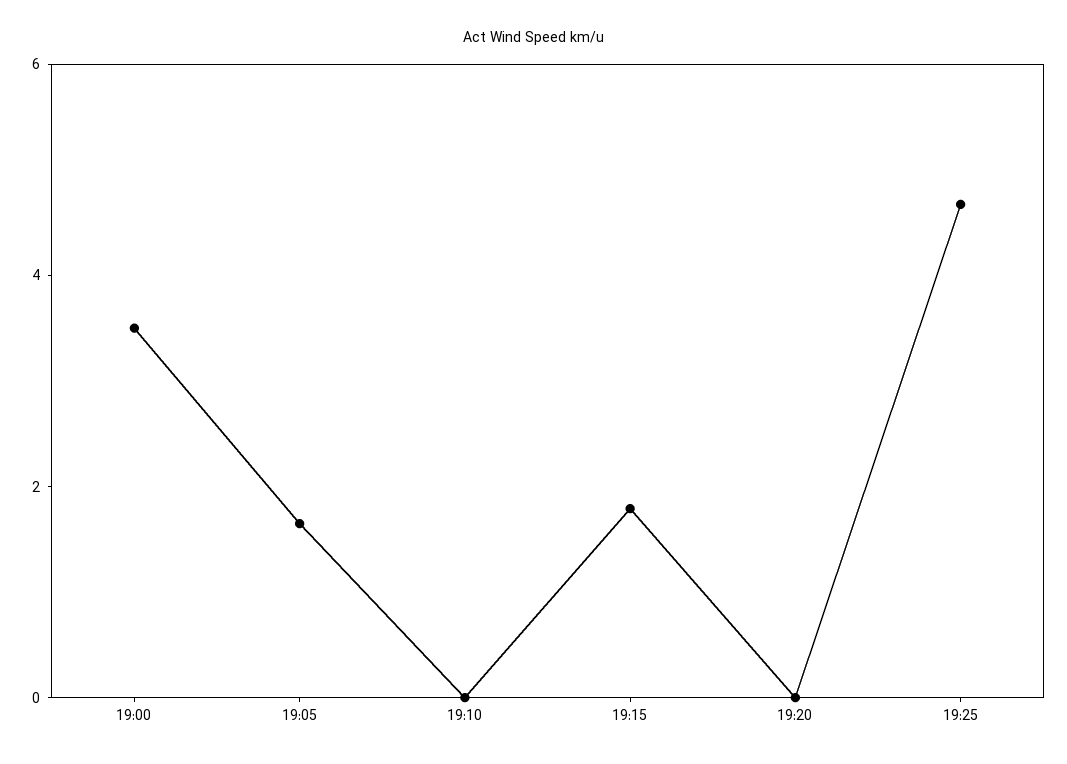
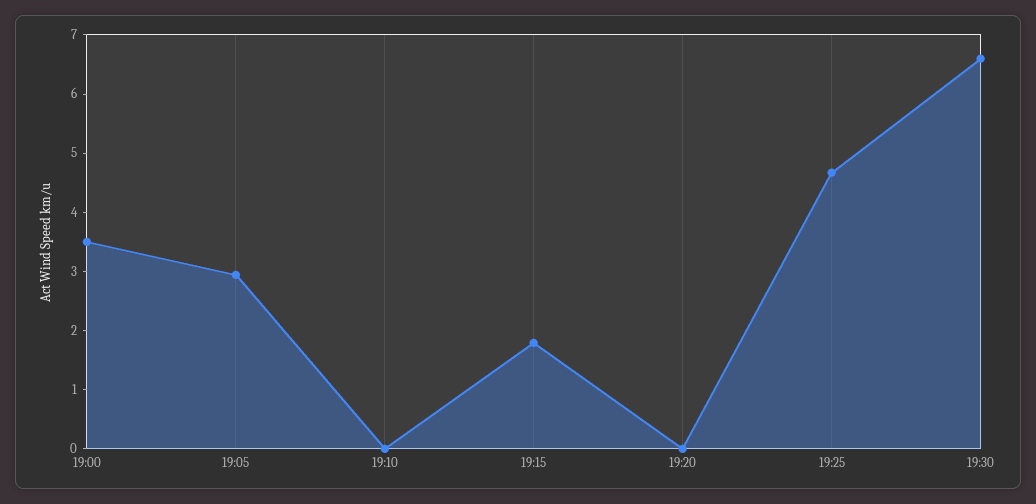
19:05: 1.5 -> 3
19:30: none -> 6.6

